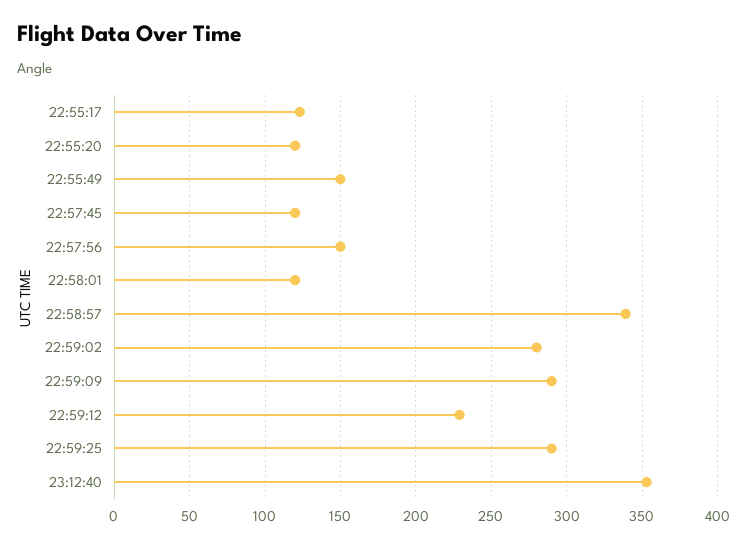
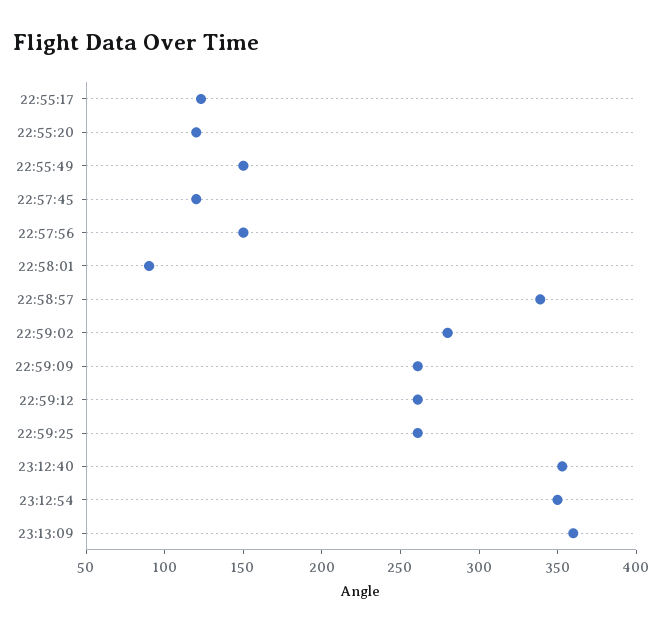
22:58:01: 120 -> 90
22:59:09: 290 -> 260
22:59:12: 230 -> 260
22:59:25: 290 -> 260
23:12:54: none -> 350
23:13:09: none -> 360

